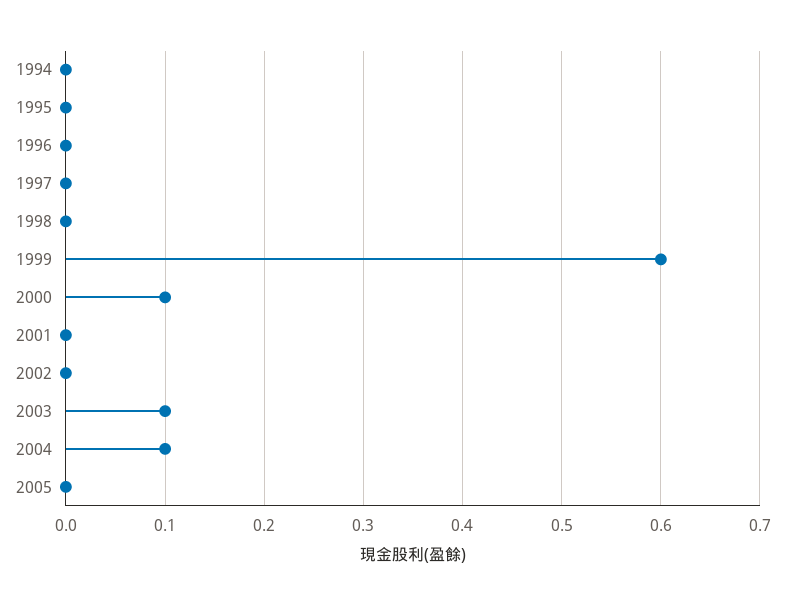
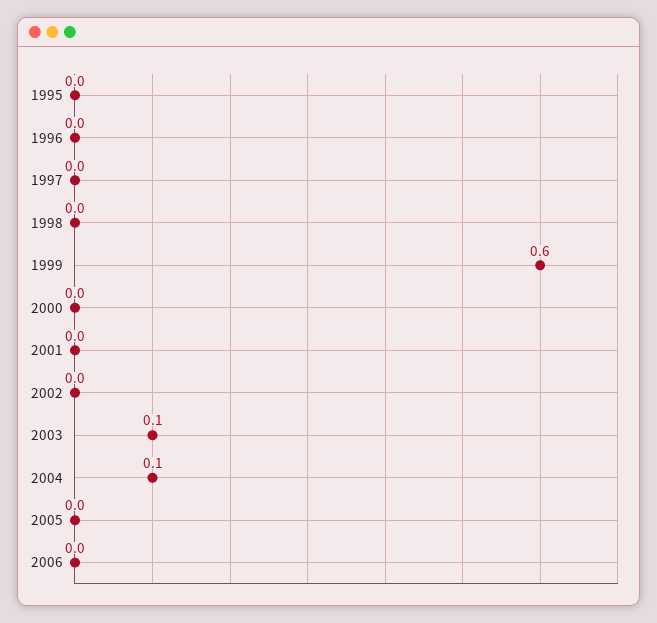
1994: 0 -> none
2000: 0.1 -> 0
2006: none -> 0

